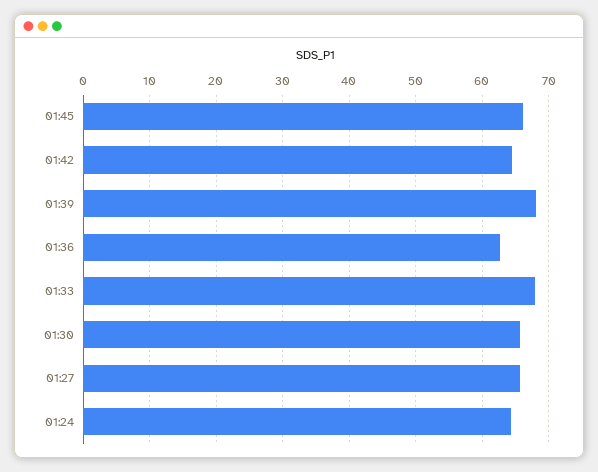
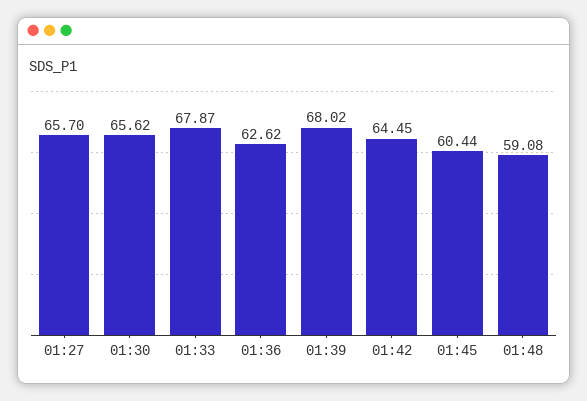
01:45: 66 -> 60.44
01:24: 64 -> none
01:48: none -> 59.08

